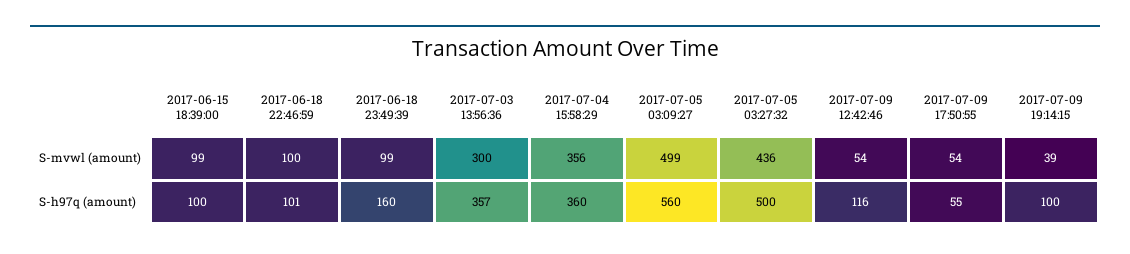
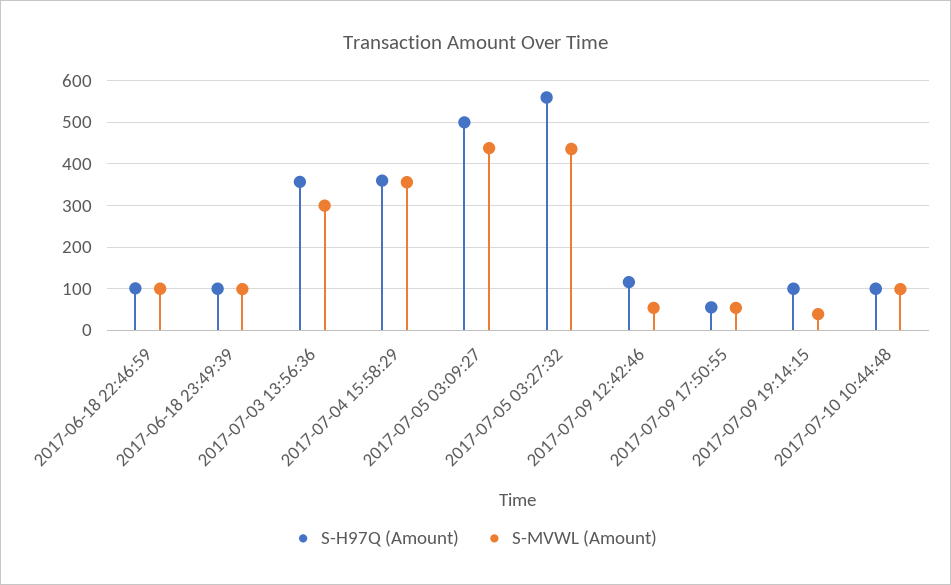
S-mvwl (amount), 2017-06-15 18:39:00: 99 -> none
S-mvwl (amount), 2017-07-05 03:09:27: 499 -> 440
S-h97q (amount), 2017-06-15 18:39:00: 100 -> none
S-h97q (amount), 2017-06-18 23:49:39: 160 -> 100
S-h97q (amount), 2017-07-05 03:09:27: 560 -> 500
S-h97q (amount), 2017-07-05 03:27:32: 500 -> 560
S-h97q (amount), 2017-07-10 10:44:48: none -> 100
S-mvwl (amount), 2017-07-10 10:44:48: none -> 100

